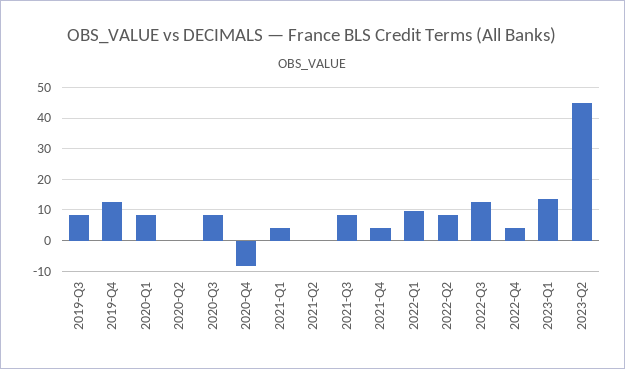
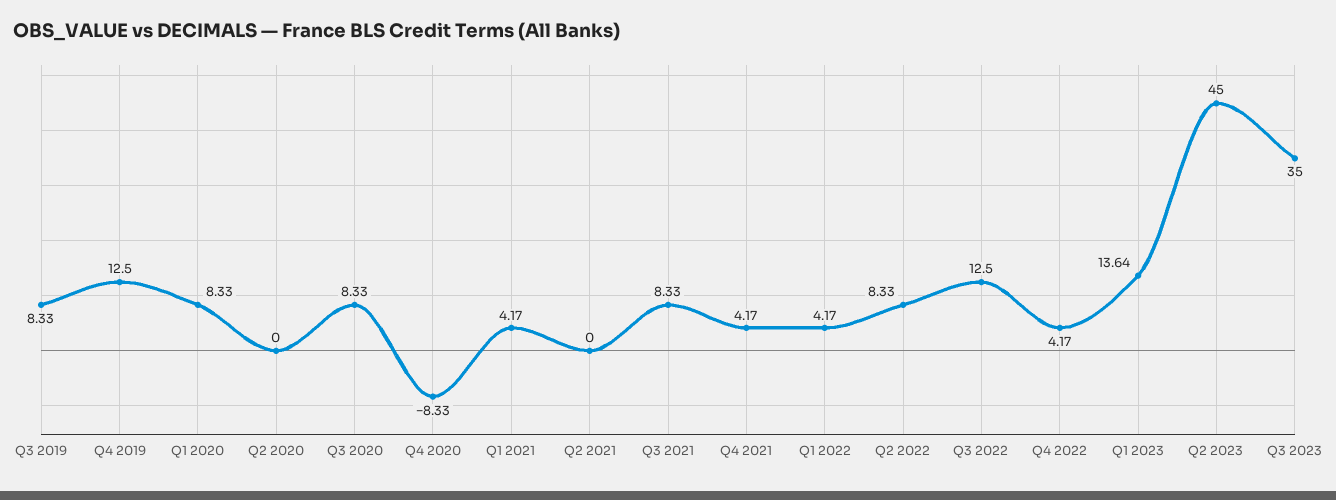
2022-Q1: 10 -> 4.17
Q3 2023: none -> 35

